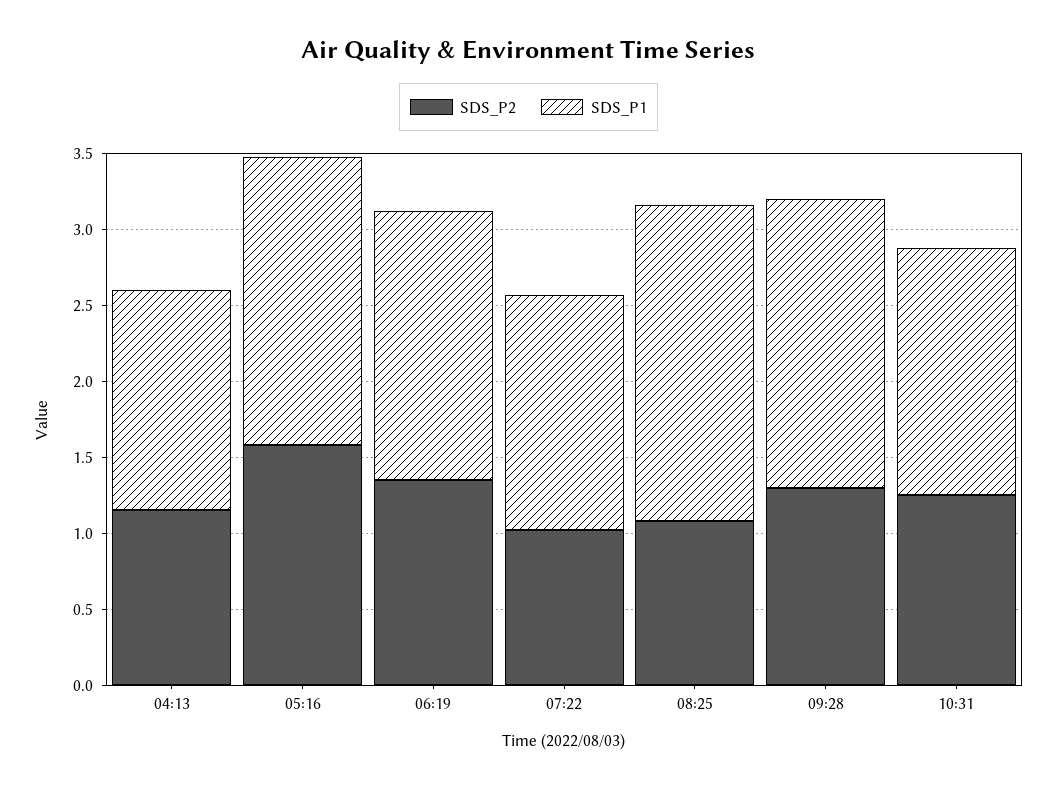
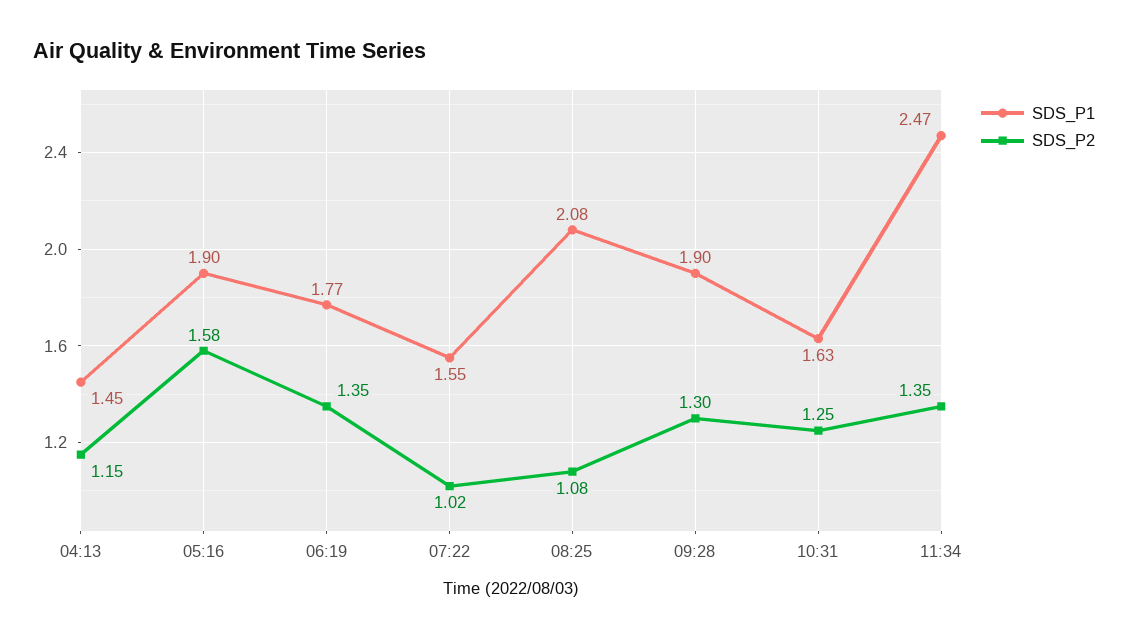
SDS_P1, 11:34: none -> 2.47
SDS_P2, 11:34: none -> 1.35

